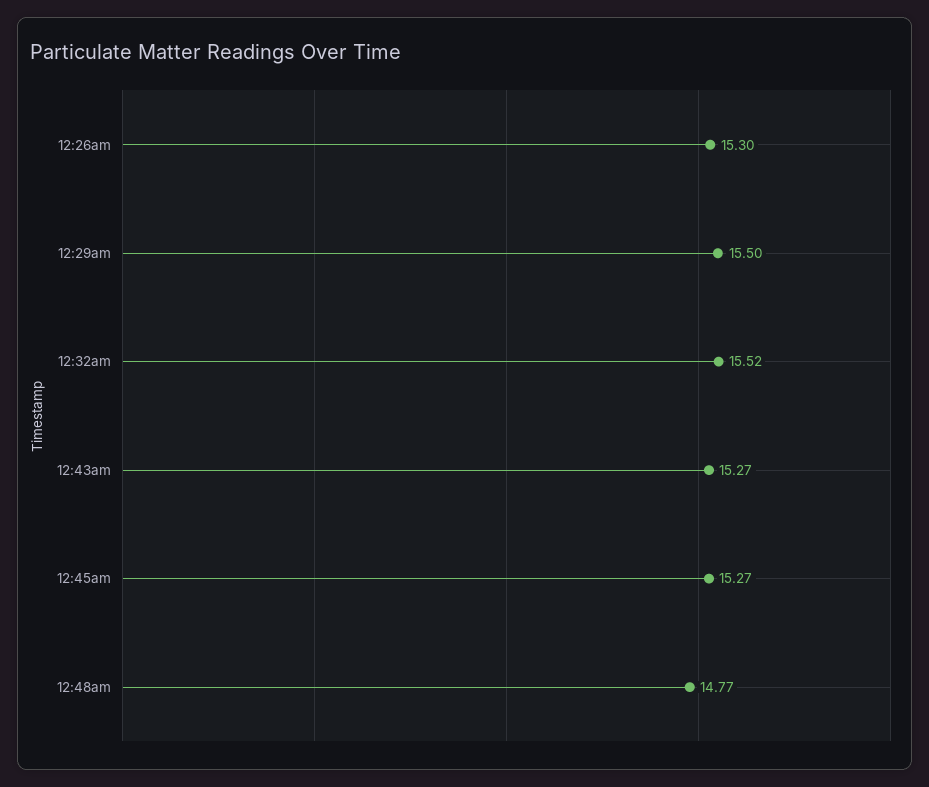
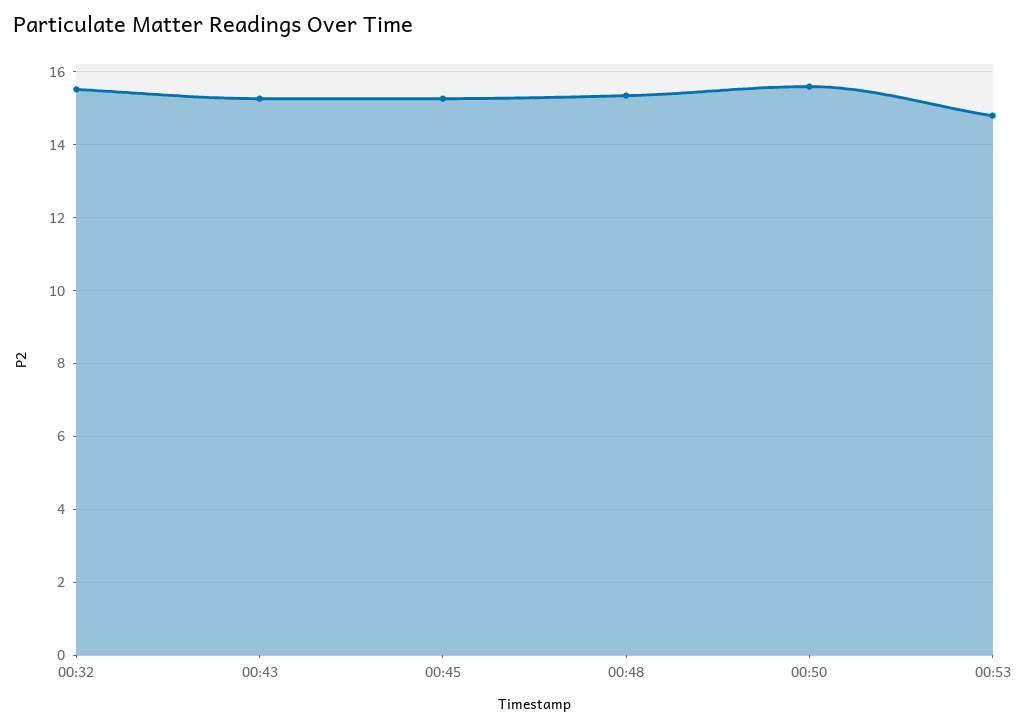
12:26am: 15.3 -> none
12:29am: 15.5 -> none
12:48am: 14.77 -> 15.4
00:50: none -> 15.6
00:53: none -> 14.8

